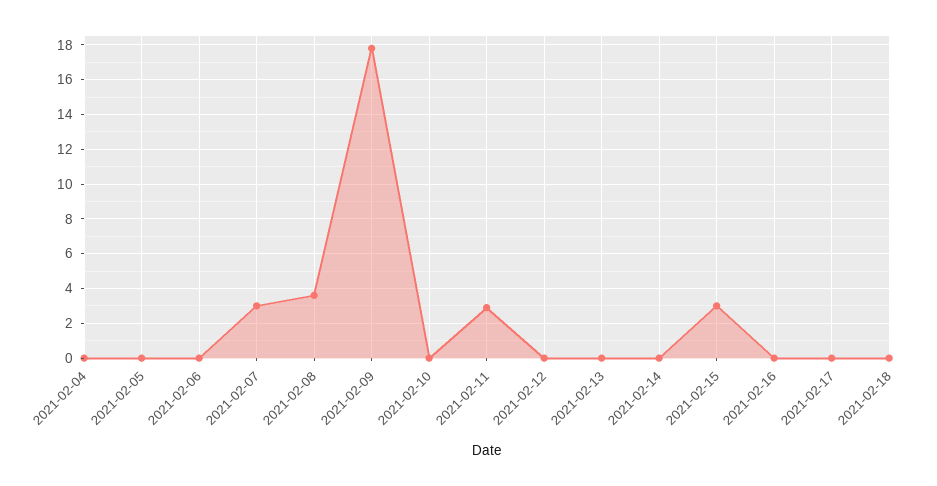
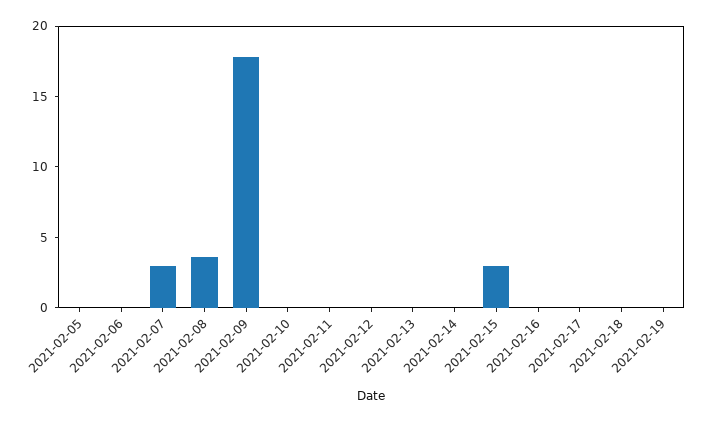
2021-02-04: 0 -> none
2021-02-11: 3 -> 0
2021-02-19: none -> 0

